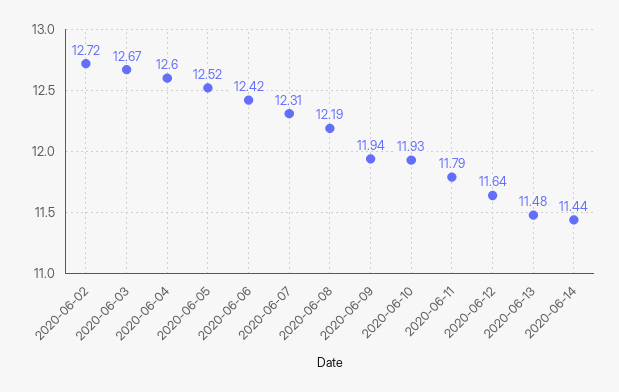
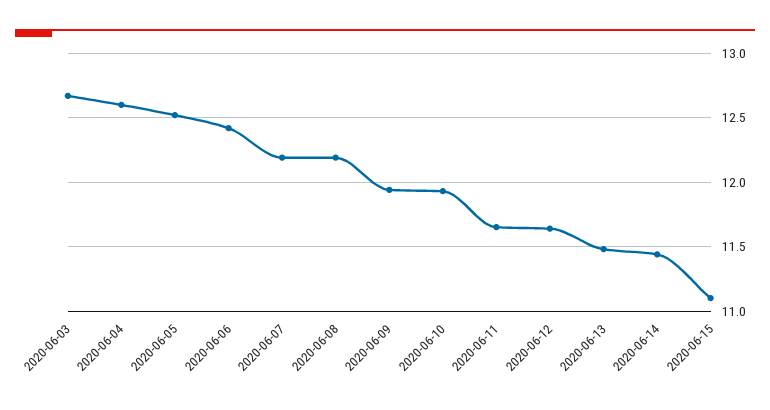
2020-06-02: 12.72 -> none
2020-06-07: 12.31 -> 12.2
2020-06-11: 11.79 -> 11.65
2020-06-15: none -> 11.1

